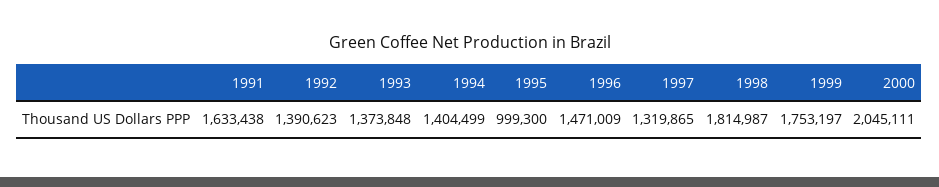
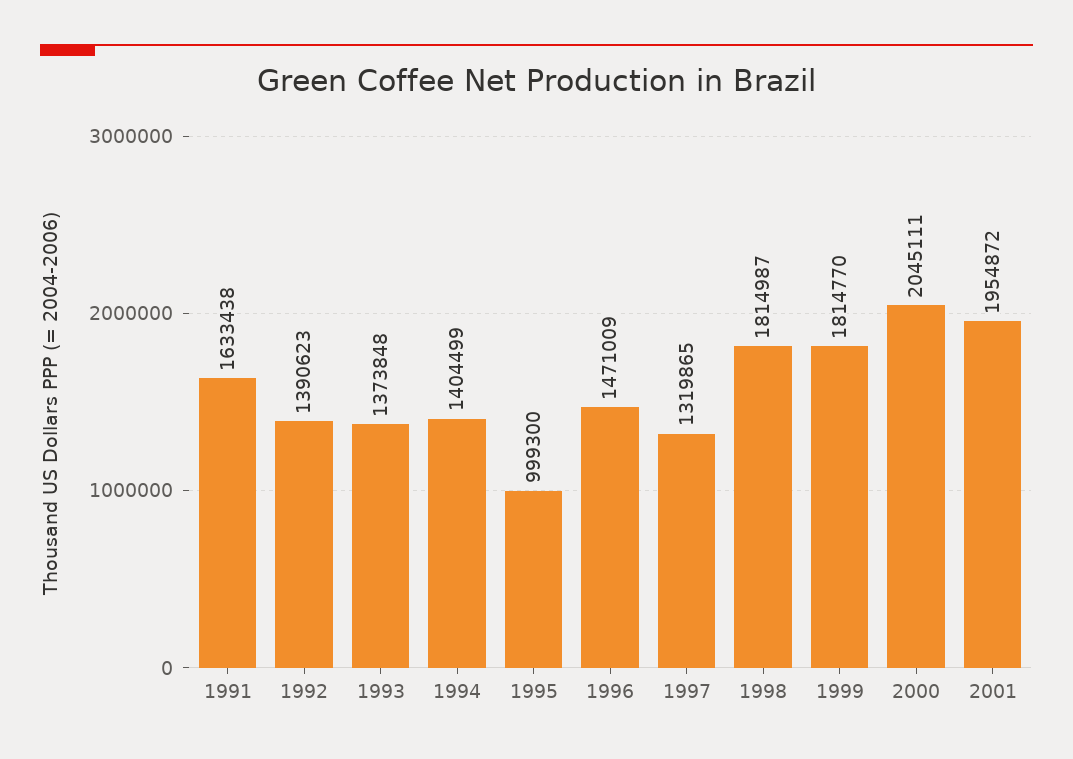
1999: 1753197 -> 1814770
2001: none -> 1954872

